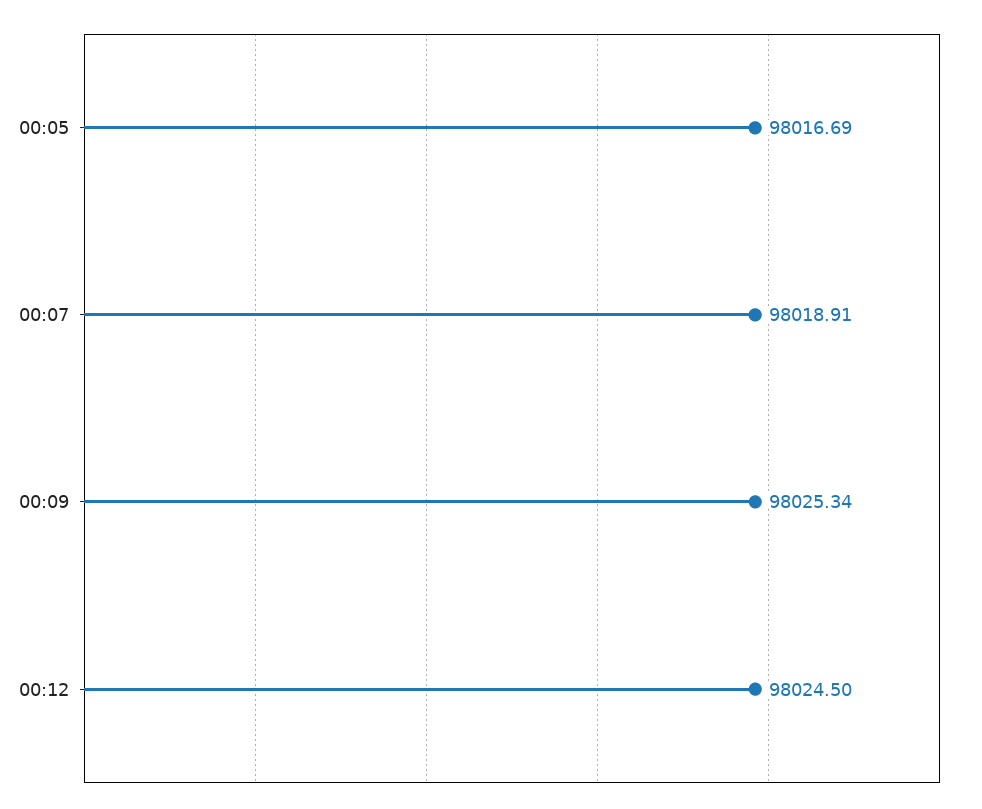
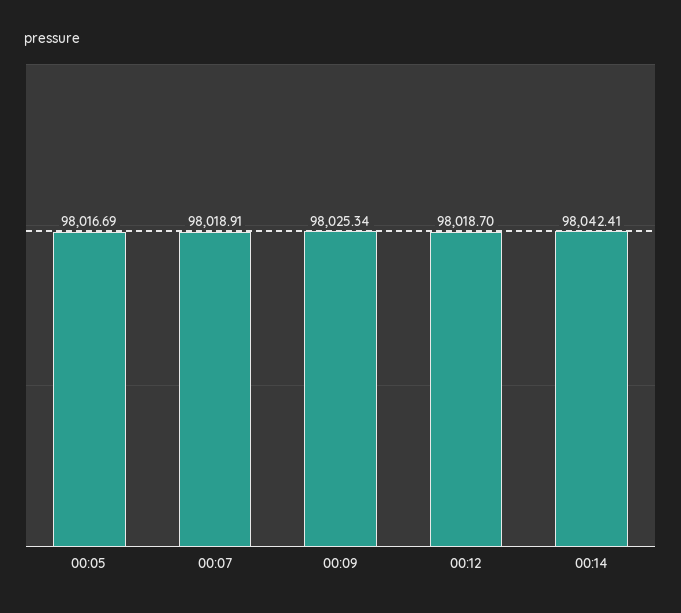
00:12: 98024.5 -> 98018.7
00:14: none -> 98042.41

